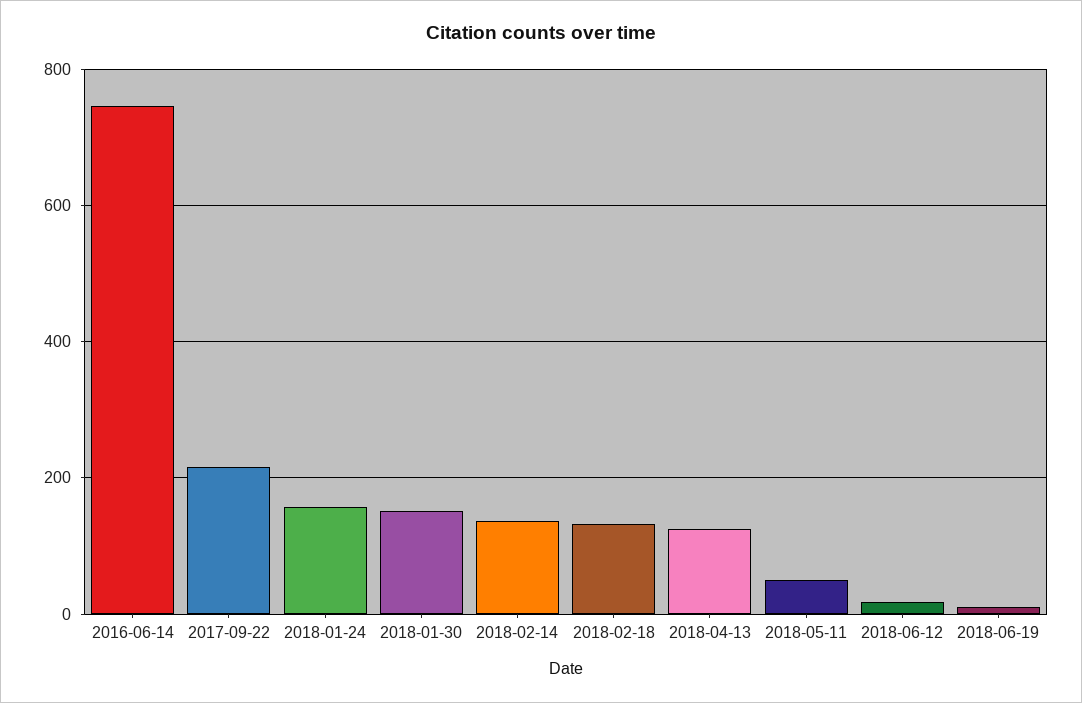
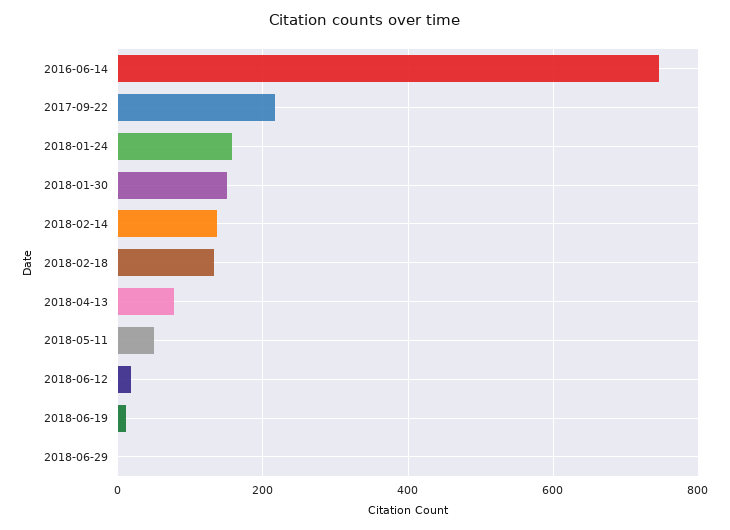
2018-04-13: 120 -> 80
2018-06-29: none -> 0

